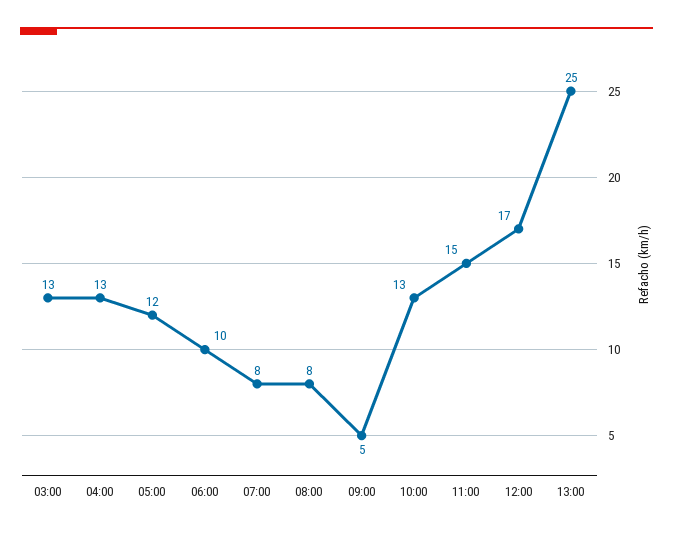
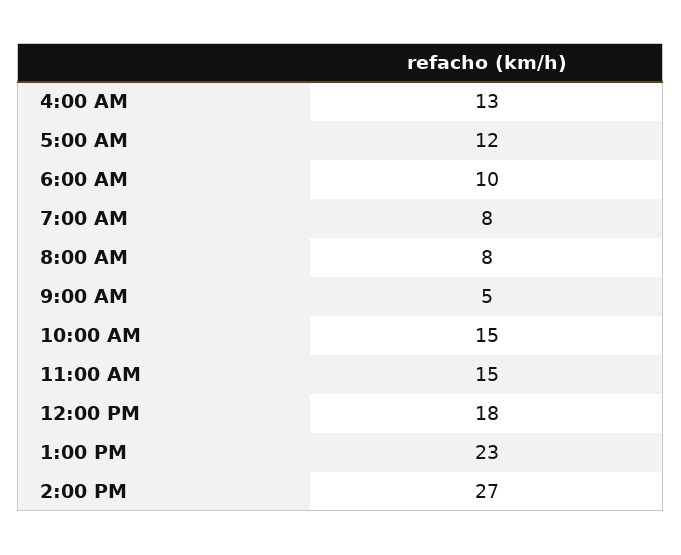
03:00: 13 -> none
10:00: 13 -> 15
12:00: 17 -> 18
13:00: 25 -> 23
2:00 PM: none -> 27

